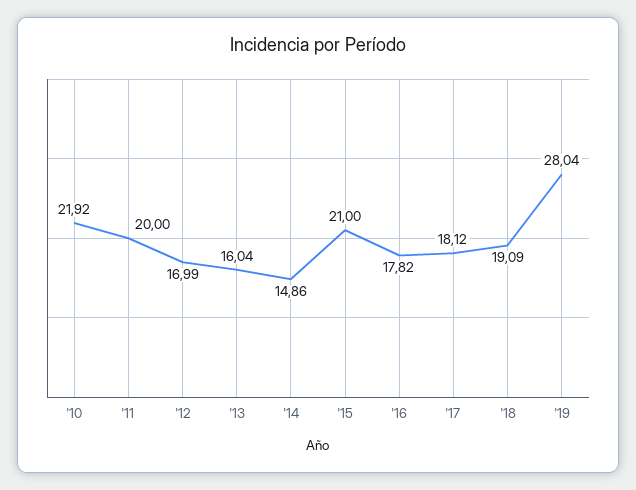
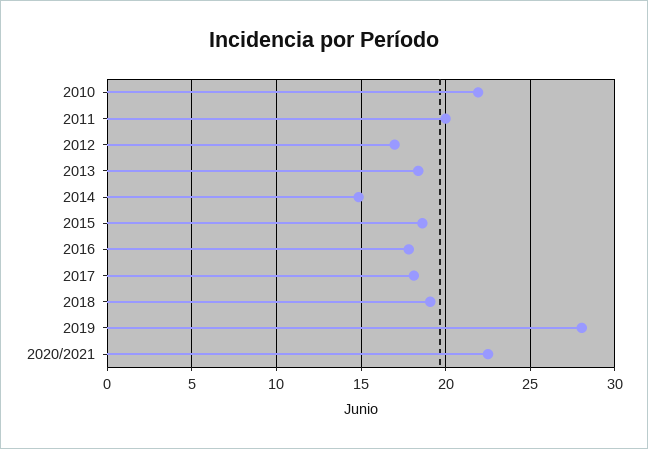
'13: 16.04 -> 18.5
'15: 21 -> 18.5
2020/2021: none -> 22.5

